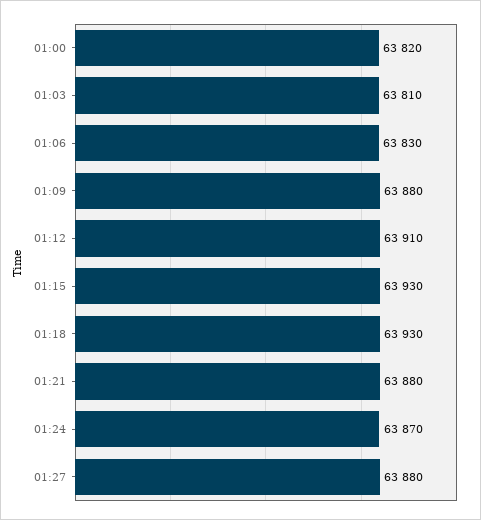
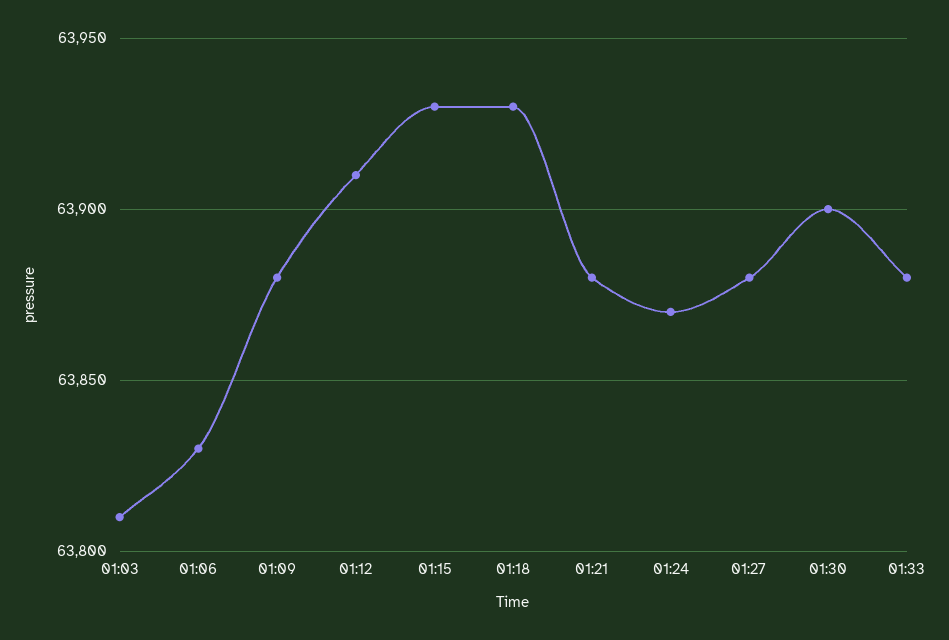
01:00: 63820 -> none
01:30: none -> 63900
01:33: none -> 63880

